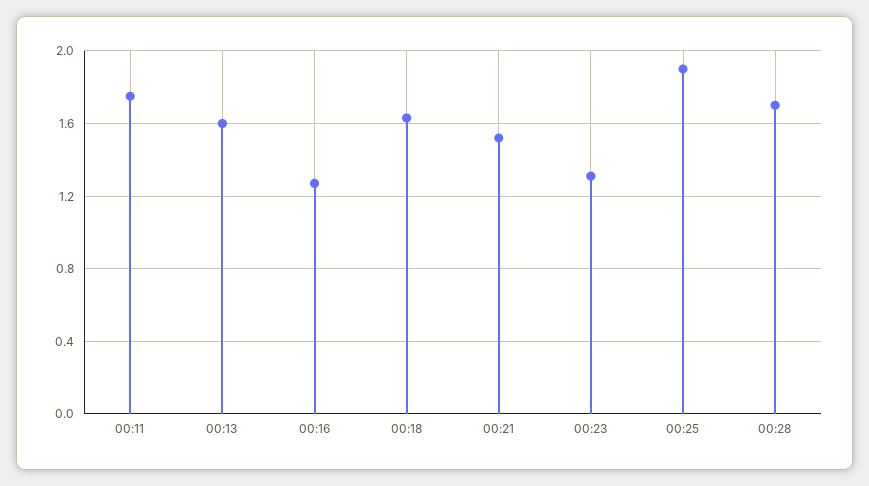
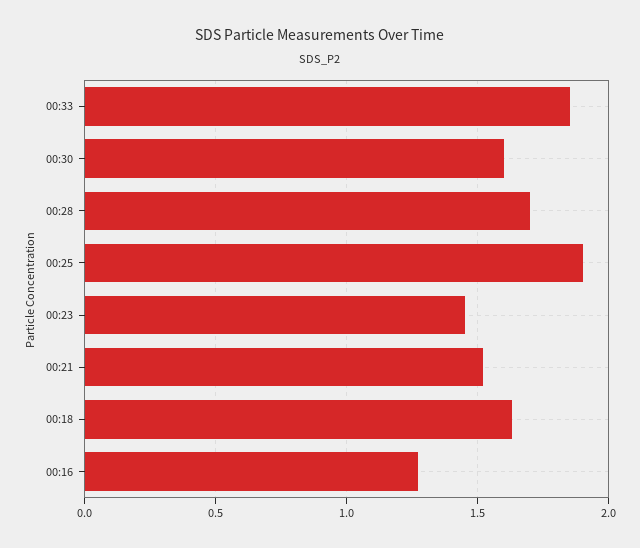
00:11: 1.75 -> none
00:13: 1.6 -> none
00:23: 1.3 -> 1.45
00:33: none -> 1.85
00:30: none -> 1.6

